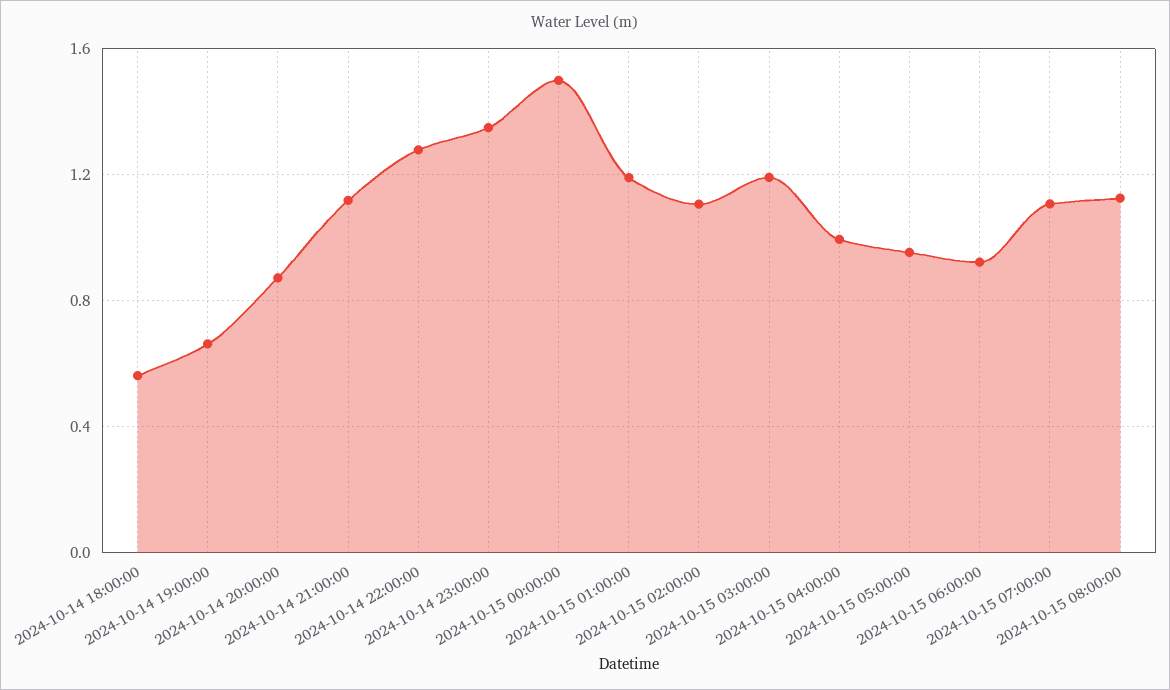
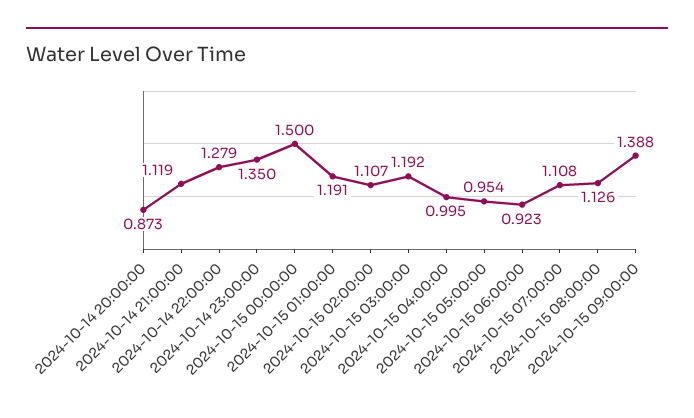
2024-10-14 18:00:00: 0.55 -> none
2024-10-14 19:00:00: 0.65 -> none
2024-10-15 09:00:00: none -> 1.388

